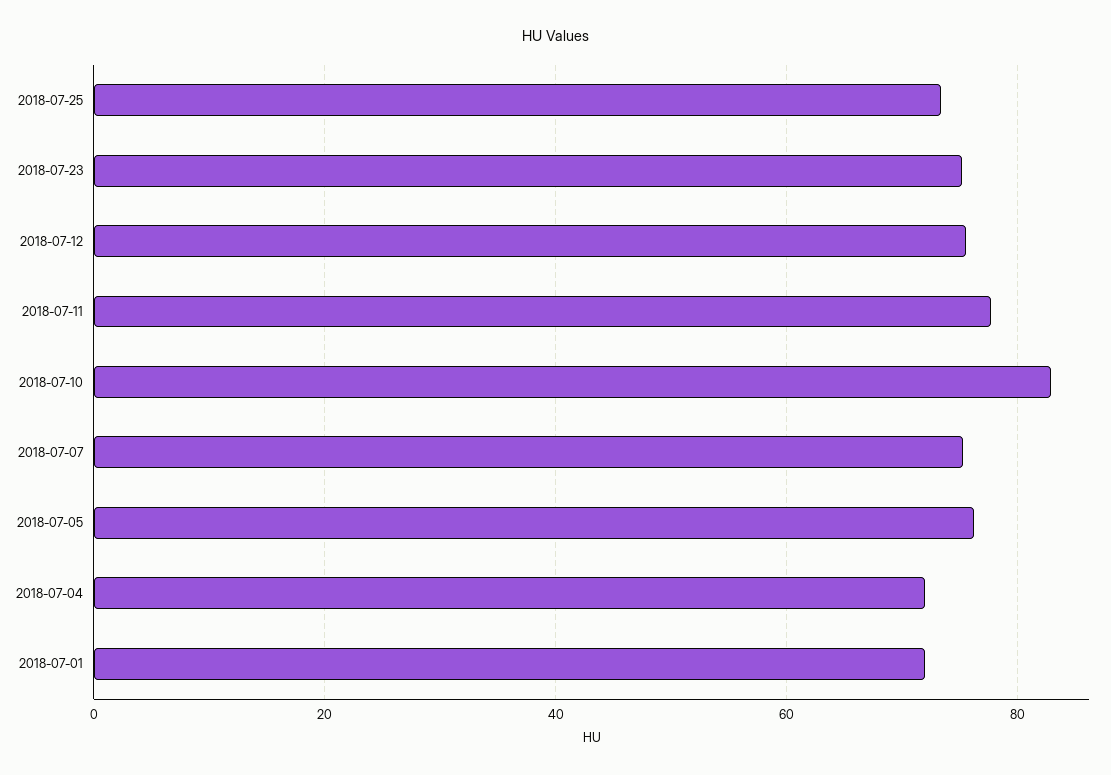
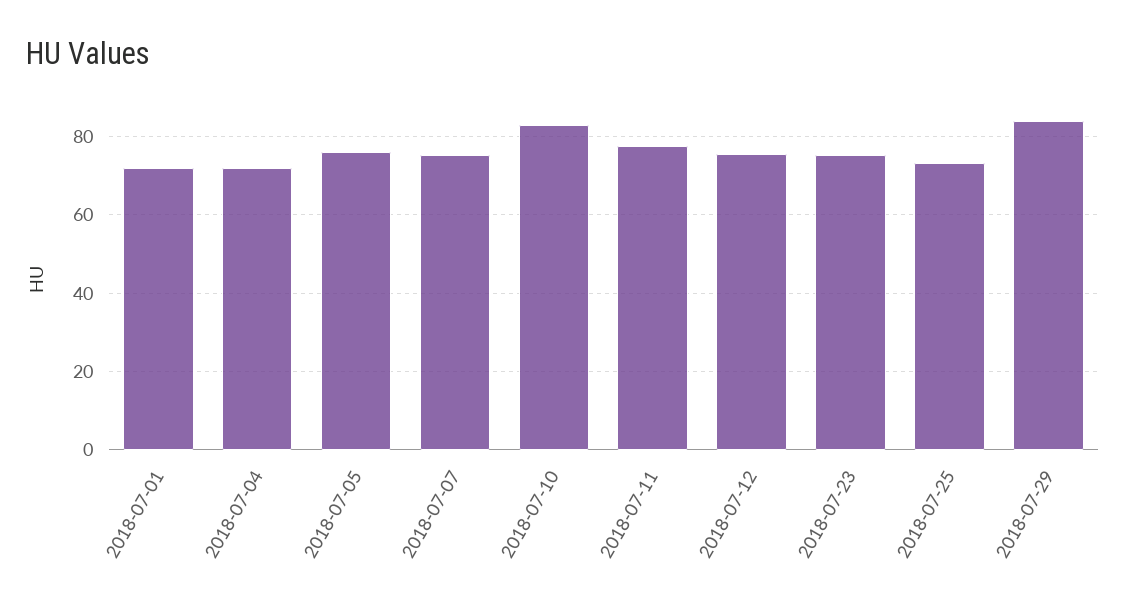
2018-07-29: none -> 84

